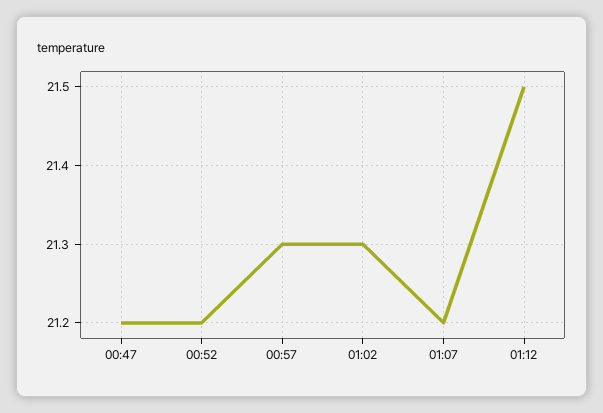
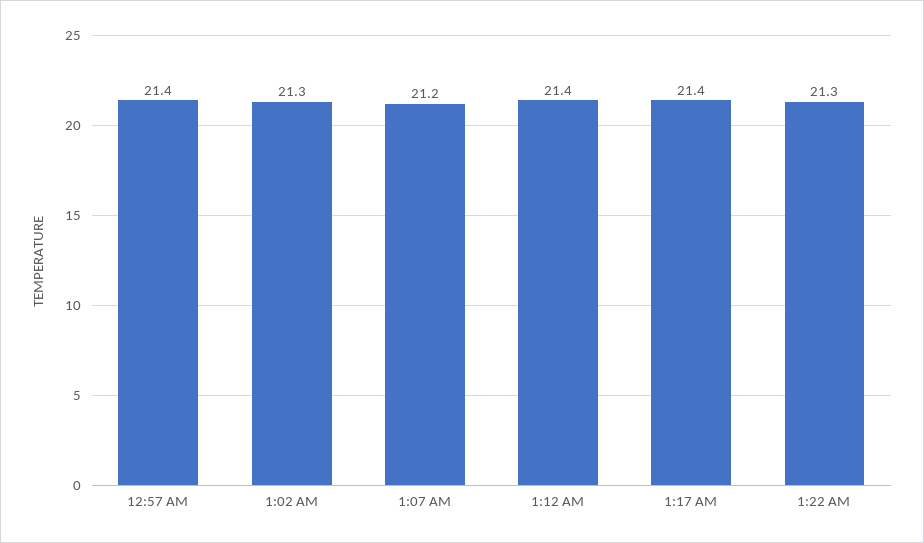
00:47: 21.2 -> none
00:52: 21.2 -> none
00:57: 21.3 -> 21.4
01:12: 21.5 -> 21.4
1:17 AM: none -> 21.4
1:22 AM: none -> 21.3

